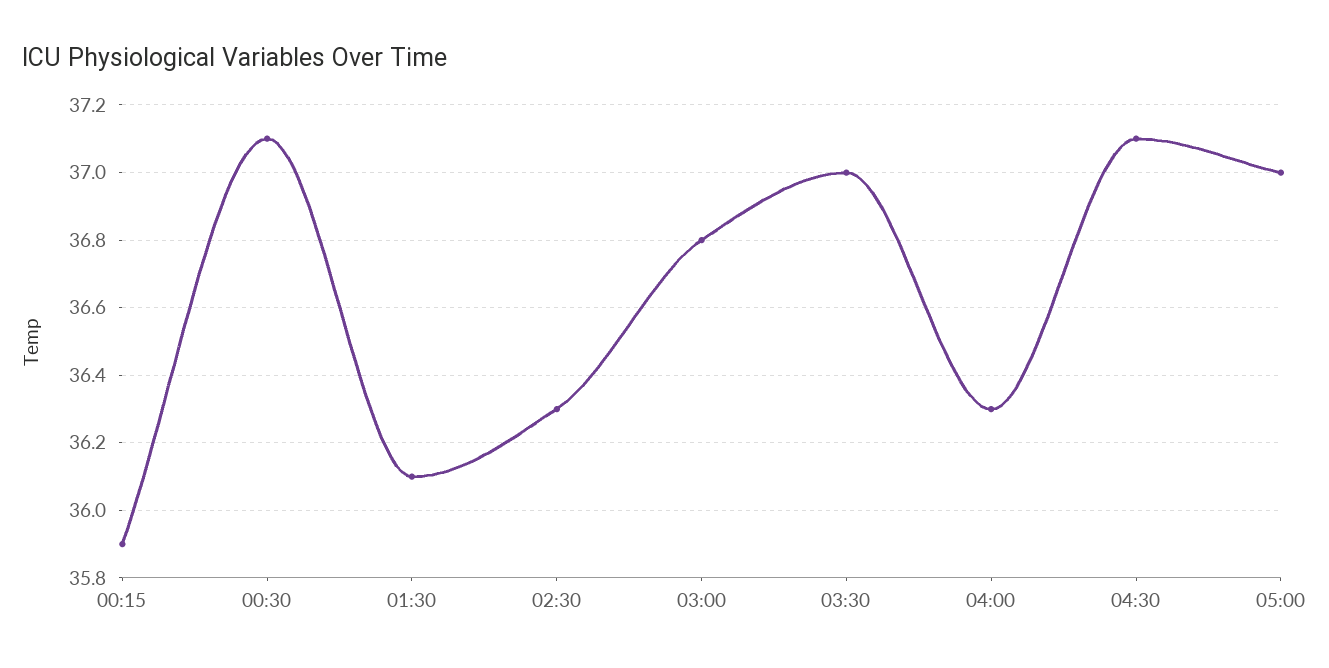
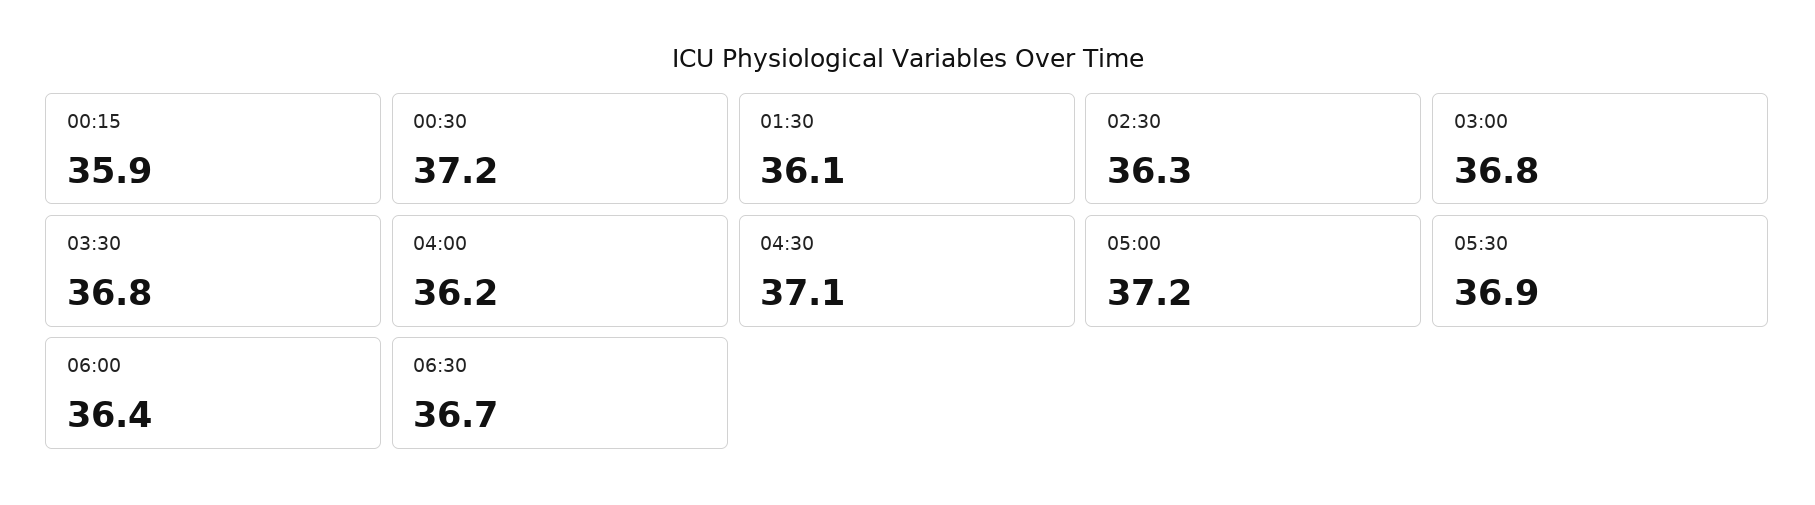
00:30: 37.1 -> 37.2
03:30: 37 -> 36.8
04:00: 36.3 -> 36.2
05:00: 37 -> 37.2
05:30: none -> 36.9
06:00: none -> 36.4
06:30: none -> 36.7

